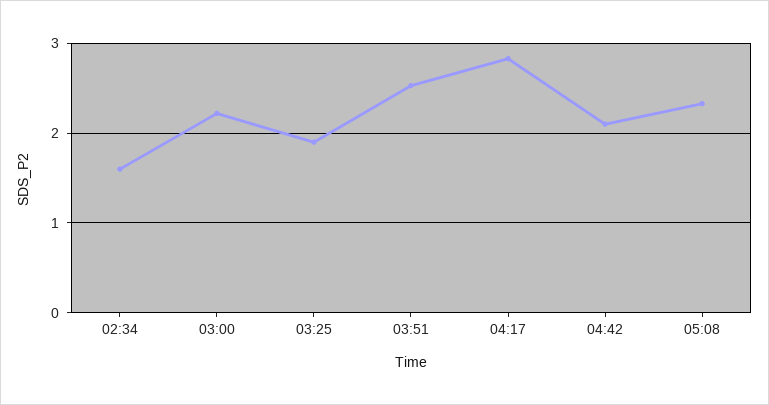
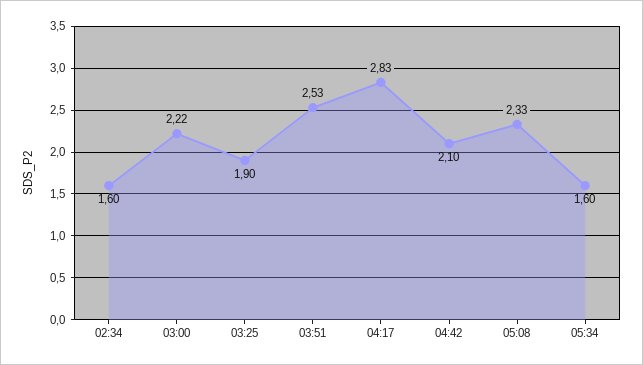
05:34: none -> 1.6

